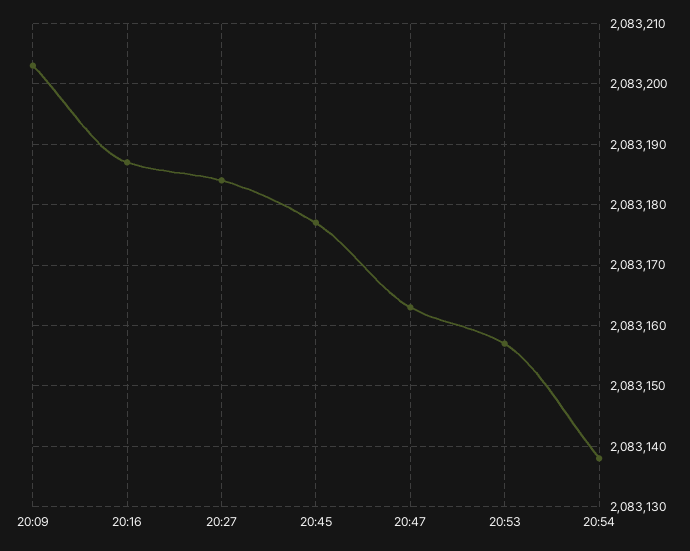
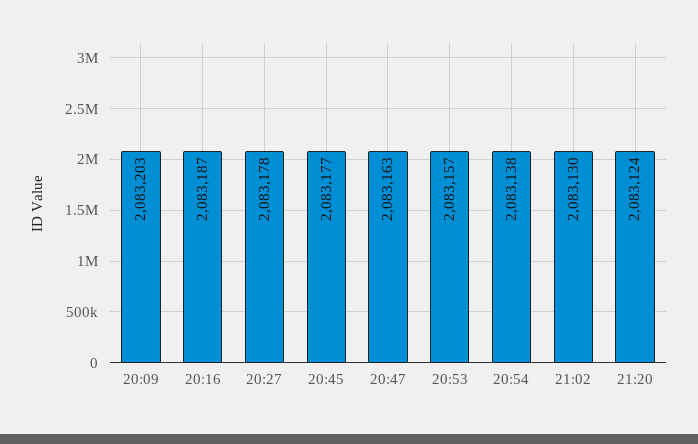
20:27: 2083184 -> 2083178
21:02: none -> 2083130
21:20: none -> 2083124

